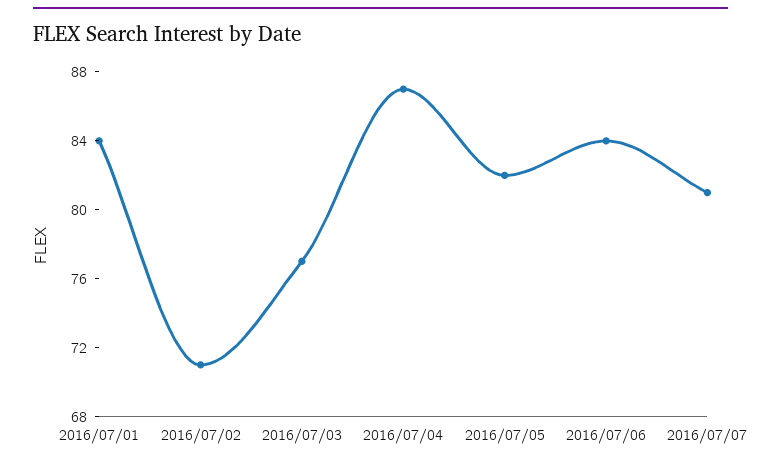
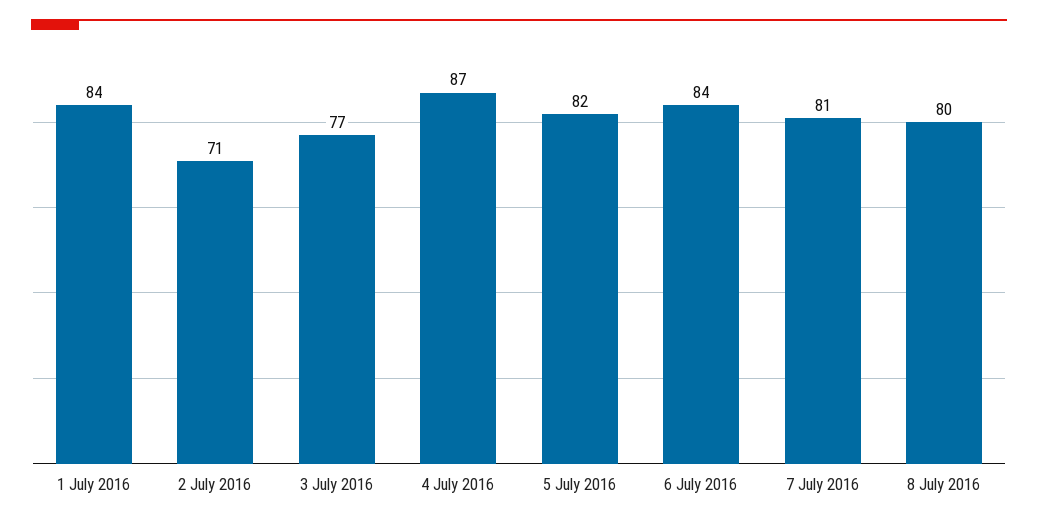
8 July 2016: none -> 80

